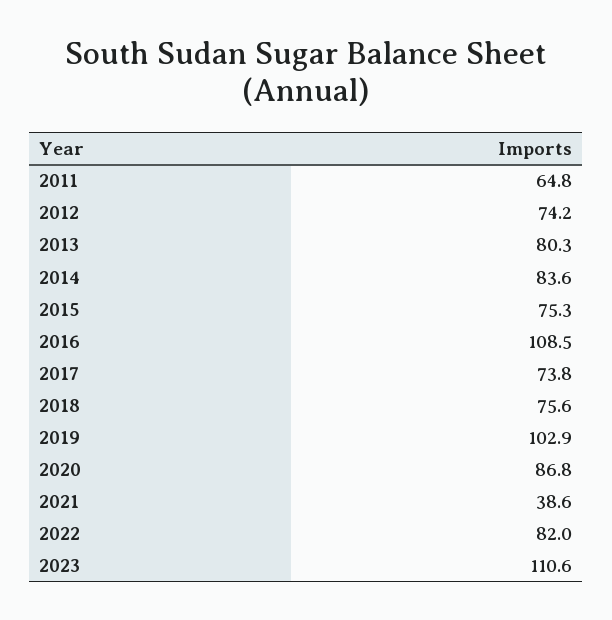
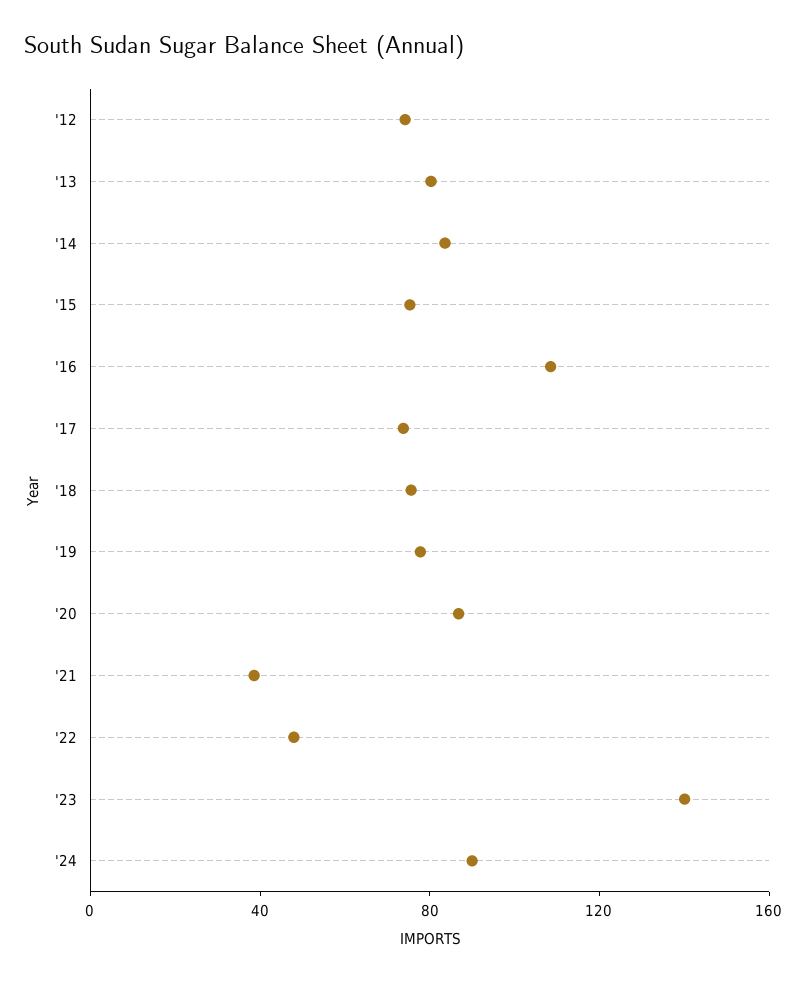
2011: 64.8 -> none
2019: 102.9 -> 80
2022: 82 -> 50
2023: 110.6 -> 140
'24: none -> 90

